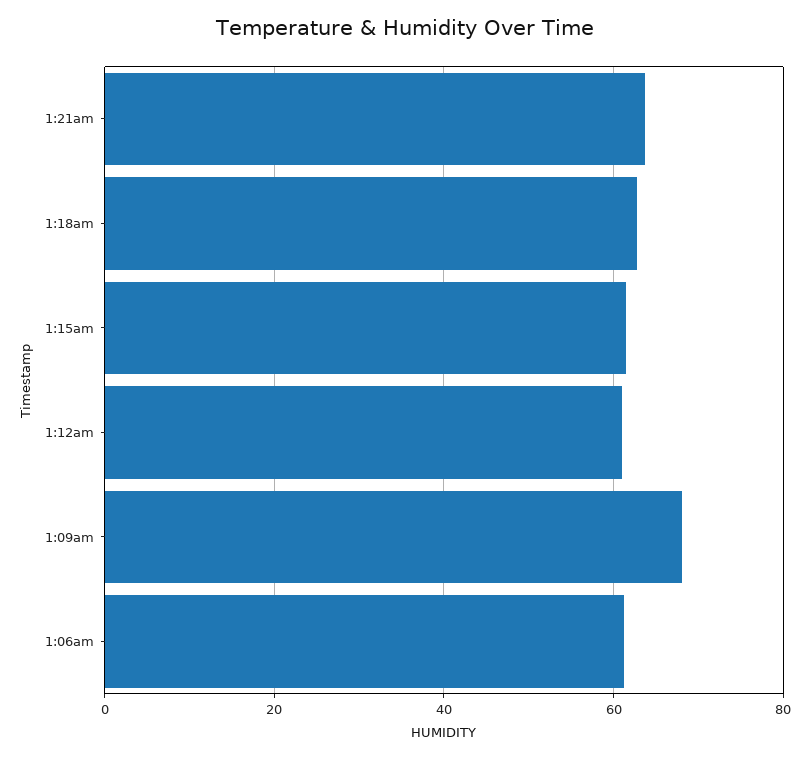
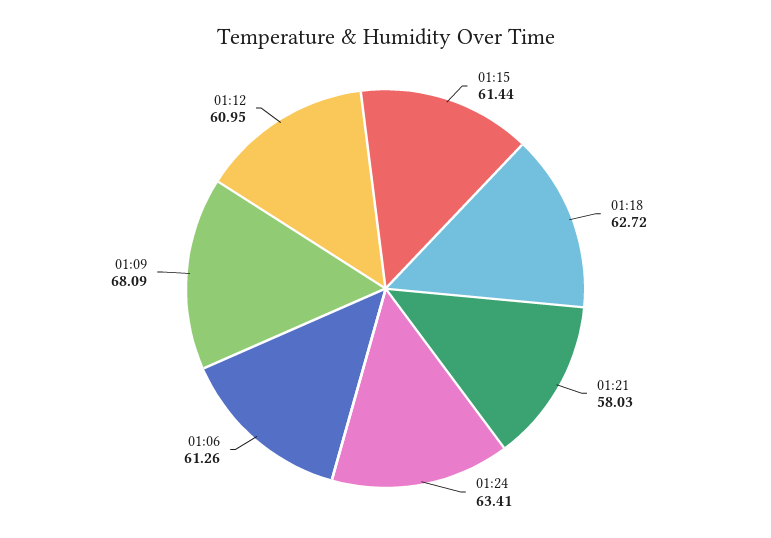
1:21am: 64 -> 58.03
01:24: none -> 63.41

